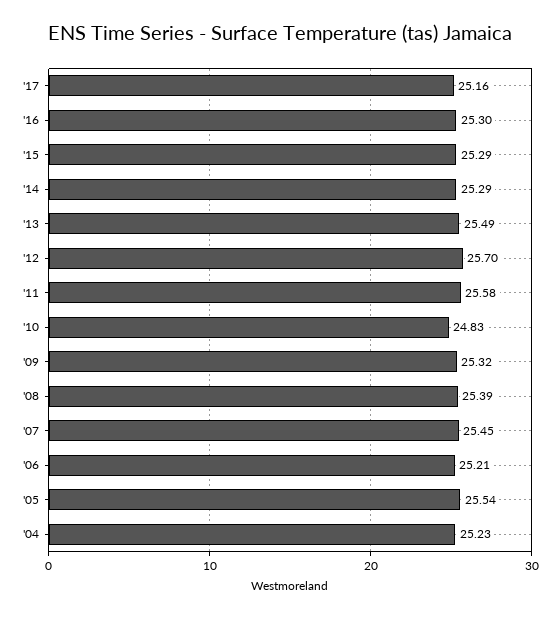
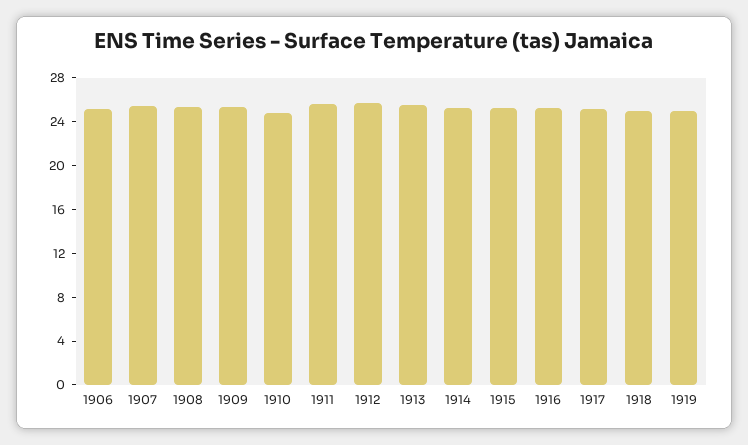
'05: 25.54 -> none
'04: 25.23 -> none
1918: none -> 25
1919: none -> 25

